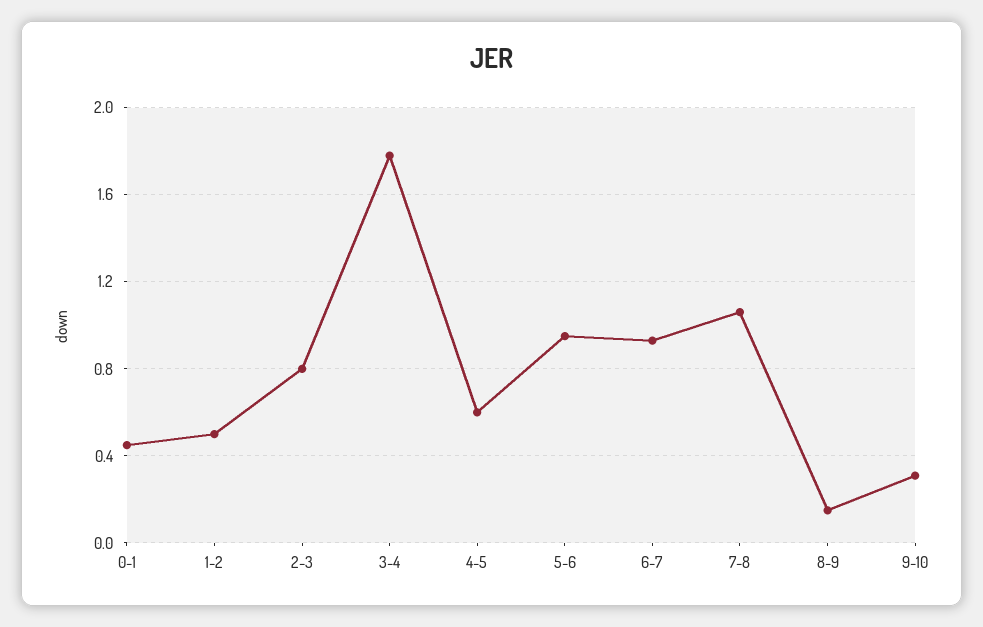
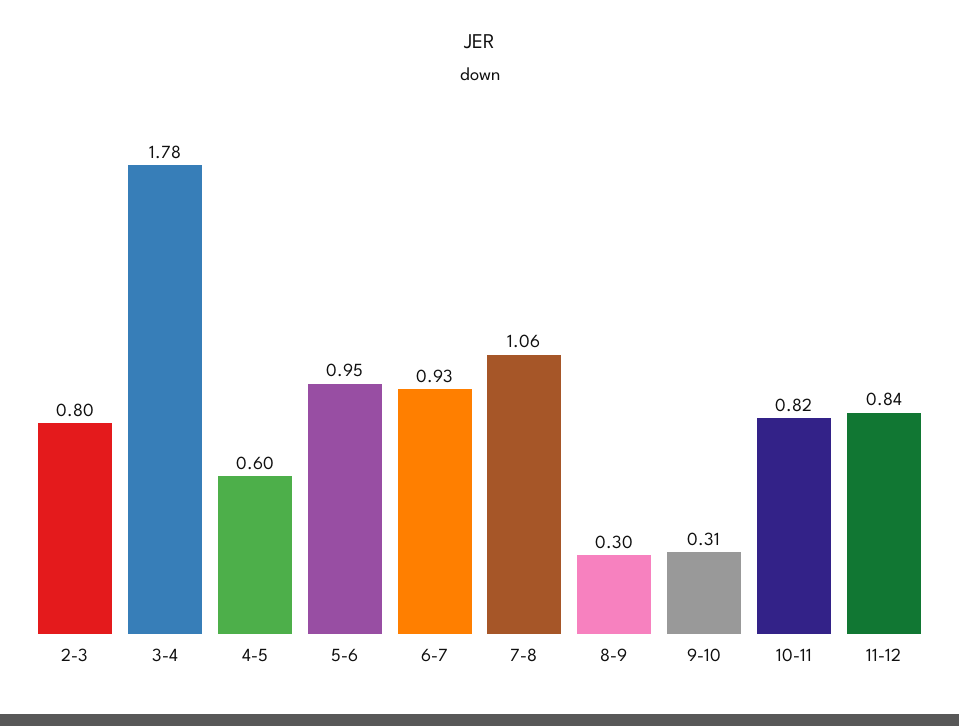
0-1: 0.45 -> none
1-2: 0.5 -> none
8-9: 0.15 -> 0.3
10-11: none -> 0.82
11-12: none -> 0.84

